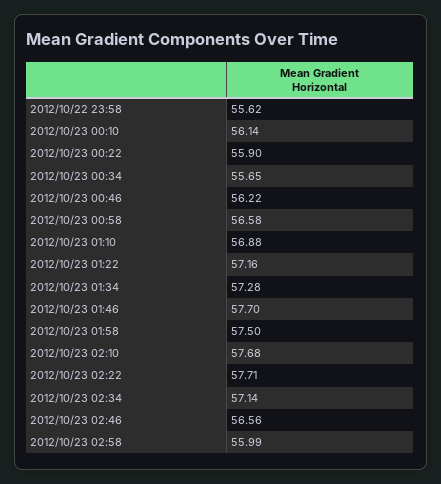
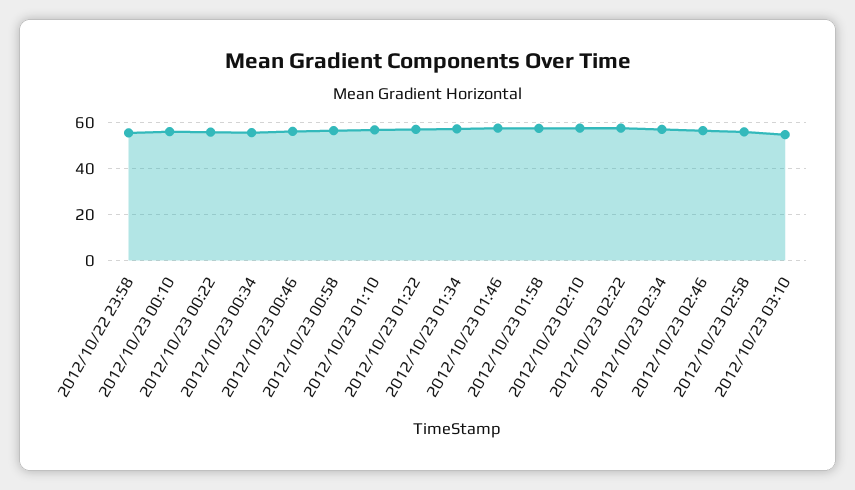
2012/10/23 03:10: none -> 55

